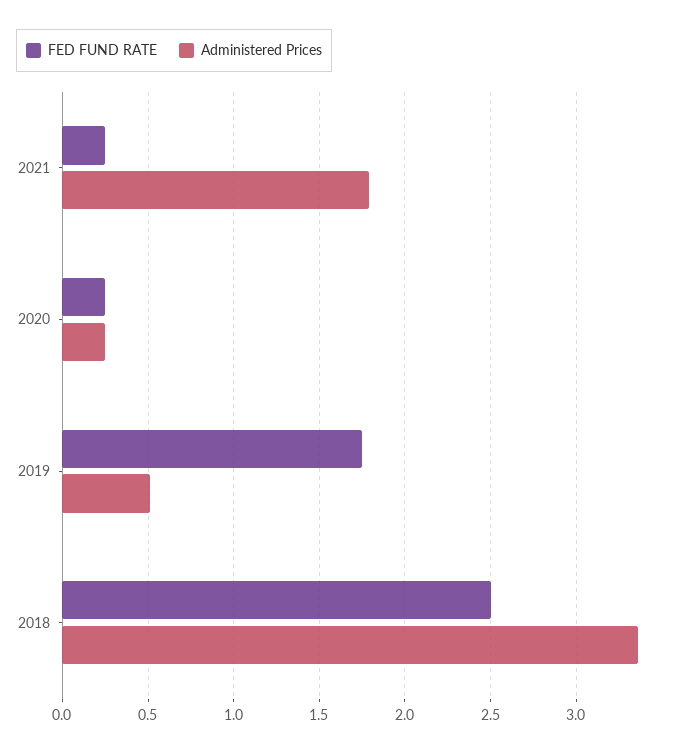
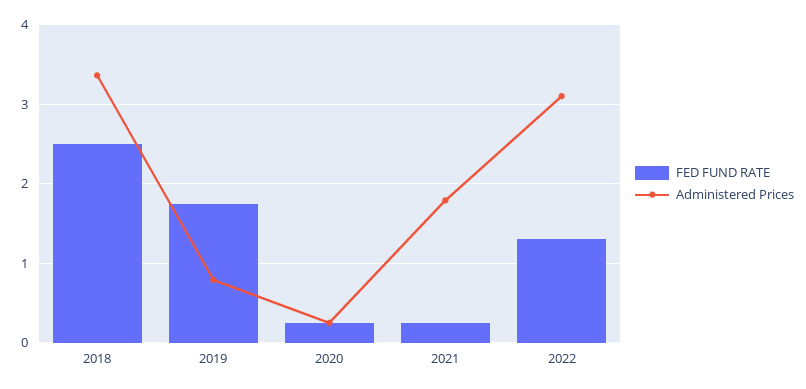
Administered Prices, 2019: 0.5 -> 0.8
FED FUND RATE, 2022: none -> 1.3
Administered Prices, 2022: none -> 3.1

